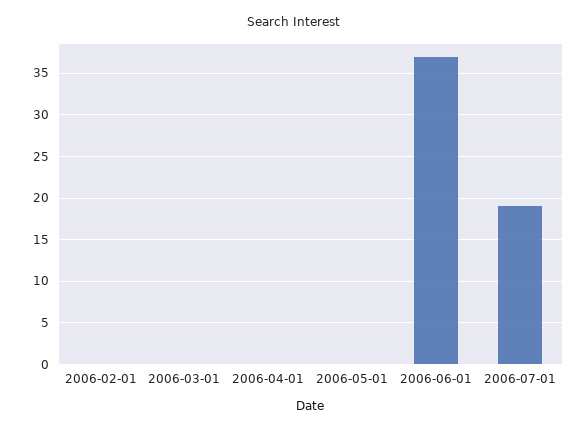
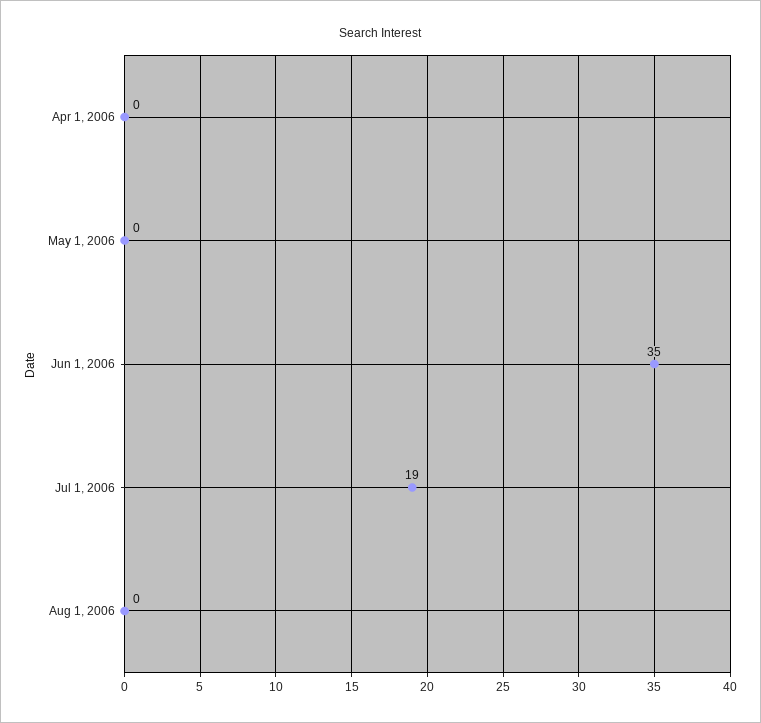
2006-02-01: 0 -> none
2006-03-01: 0 -> none
2006-06-01: 37 -> 35
Aug 1, 2006: none -> 0

